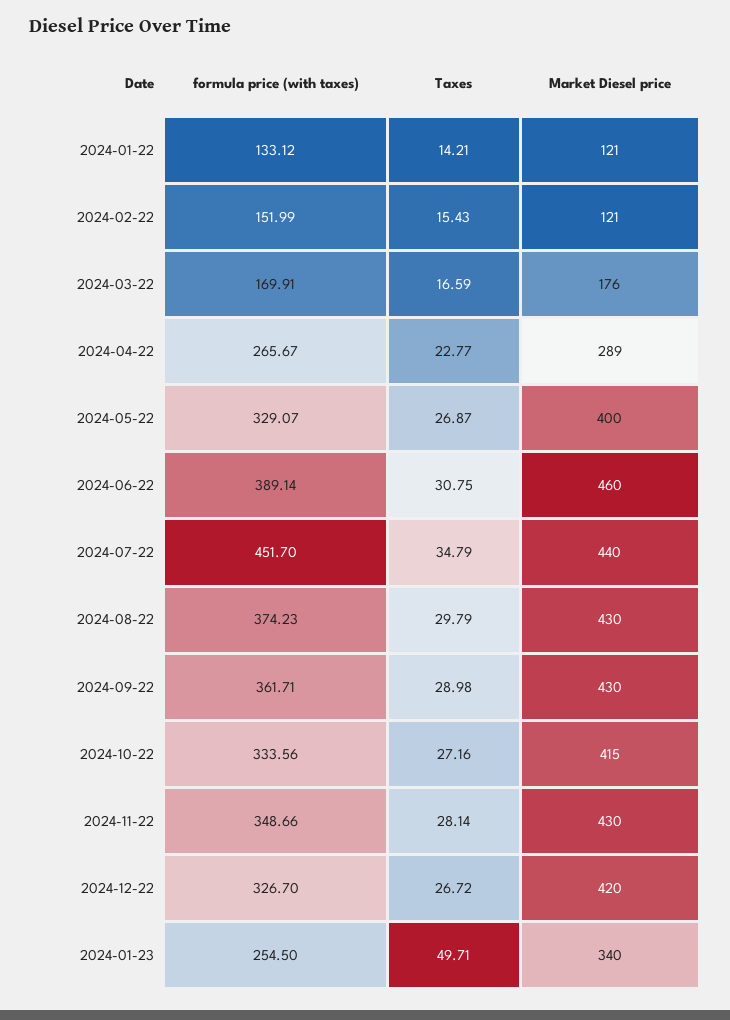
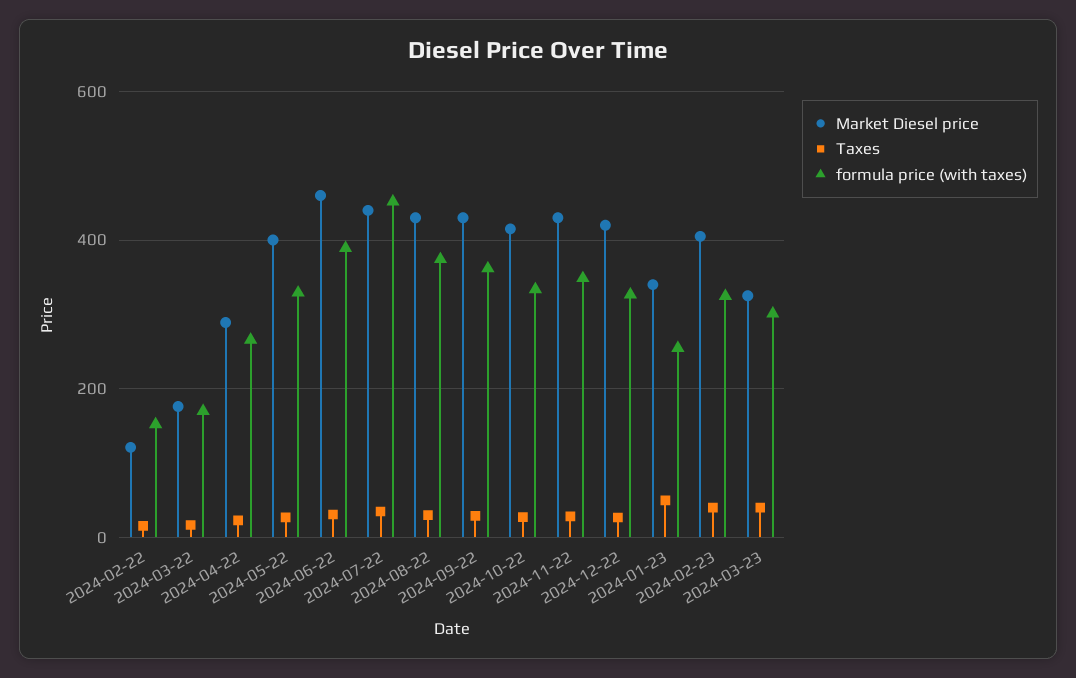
formula price (with taxes), 2024-01-22: 133.12 -> none
Taxes, 2024-01-22: 14.21 -> none
Market Diesel price, 2024-01-22: 121 -> none
Market Diesel price, 2024-02-23: none -> 400
Taxes, 2024-02-23: none -> 40
formula price (with taxes), 2024-02-23: none -> 320
Market Diesel price, 2024-03-23: none -> 320
Taxes, 2024-03-23: none -> 40
formula price (with taxes), 2024-03-23: none -> 300

